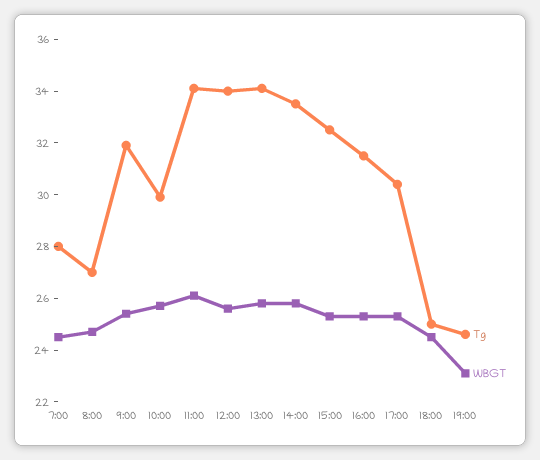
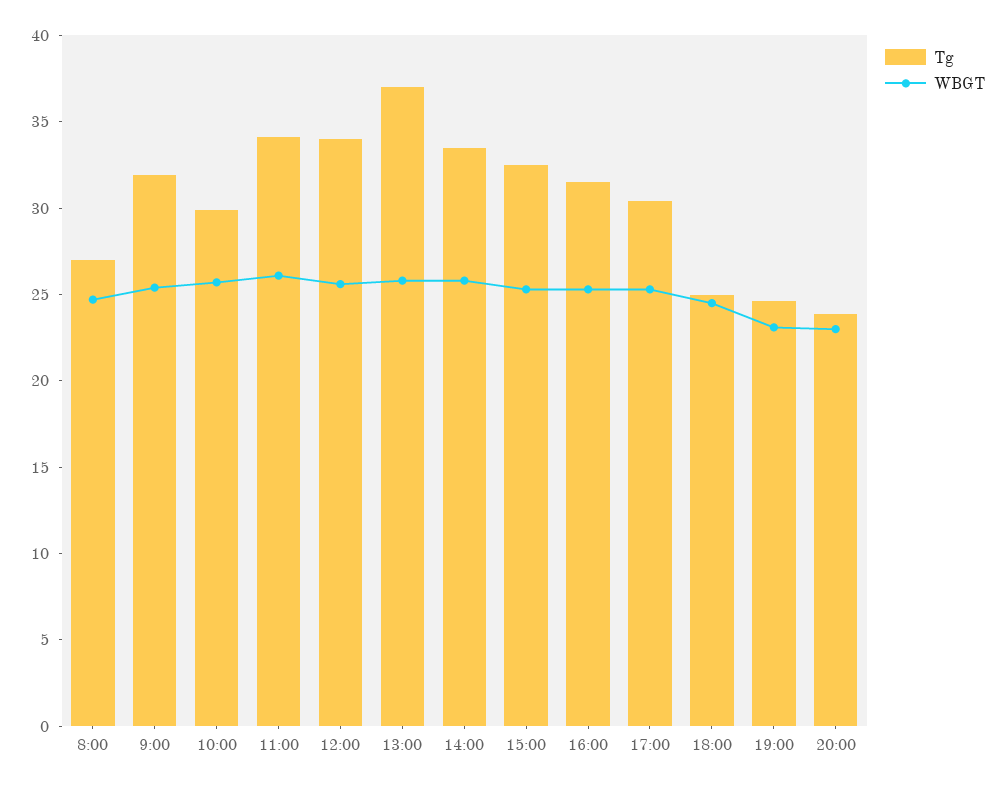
Tg, 7:00: 28 -> none
WBGT, 7:00: 24.5 -> none
Tg, 13:00: 34 -> 37
Tg, 20:00: none -> 24
WBGT, 20:00: none -> 23

